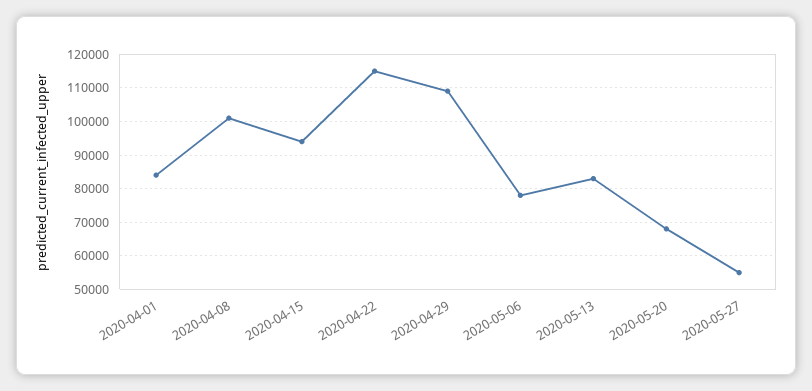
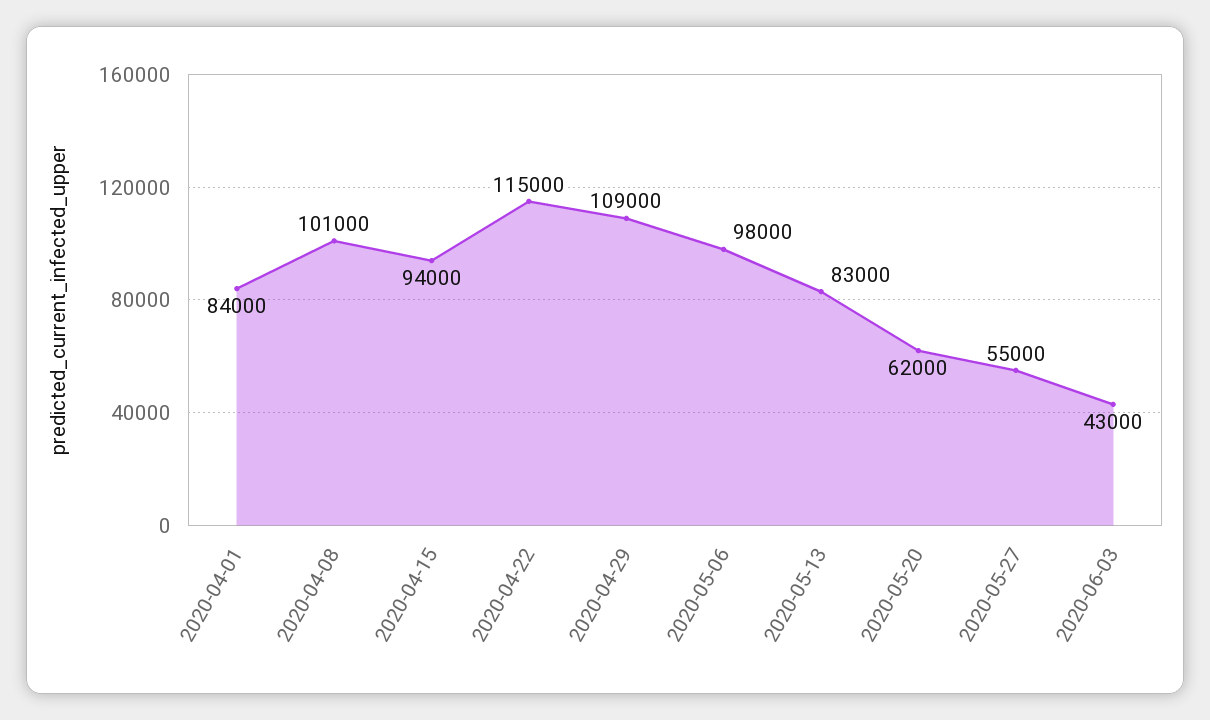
2020-05-06: 78000 -> 98000
2020-05-20: 68000 -> 62000
2020-06-03: none -> 43000

